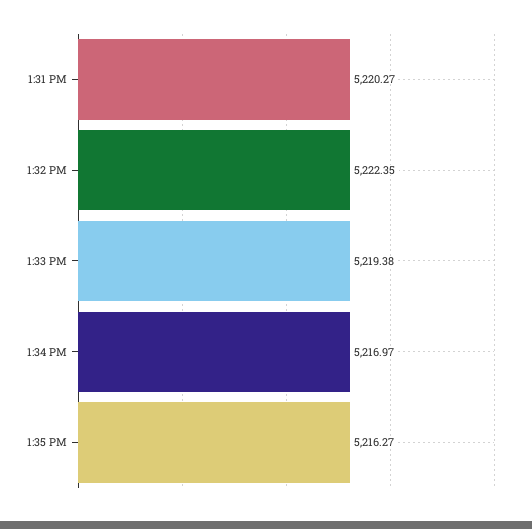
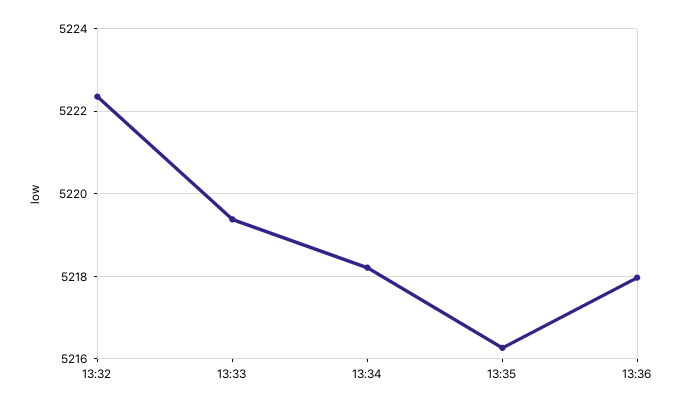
1:31 PM: 5220.27 -> none
1:34 PM: 5216.97 -> 5218.2
13:36: none -> 5218

